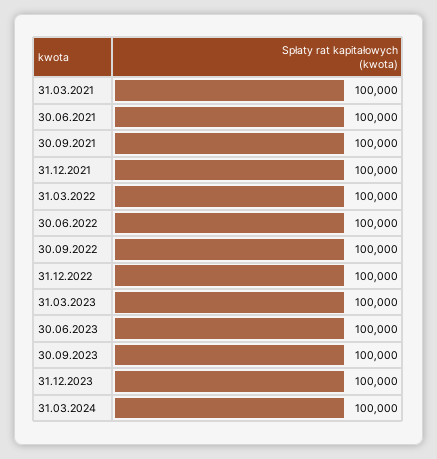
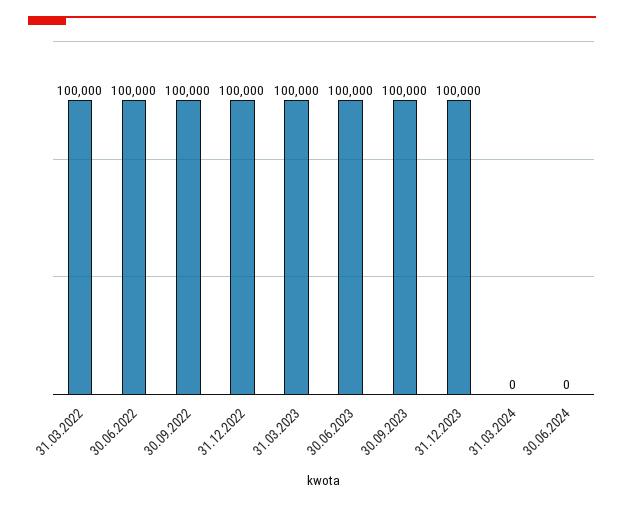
31.03.2021: 100000 -> none
30.06.2021: 100000 -> none
30.09.2021: 100000 -> none
31.12.2021: 100000 -> none
31.03.2024: 100000 -> 0
30.06.2024: none -> 0

